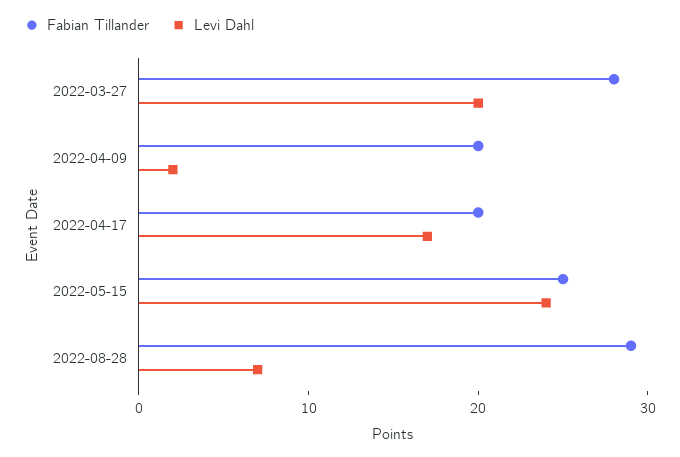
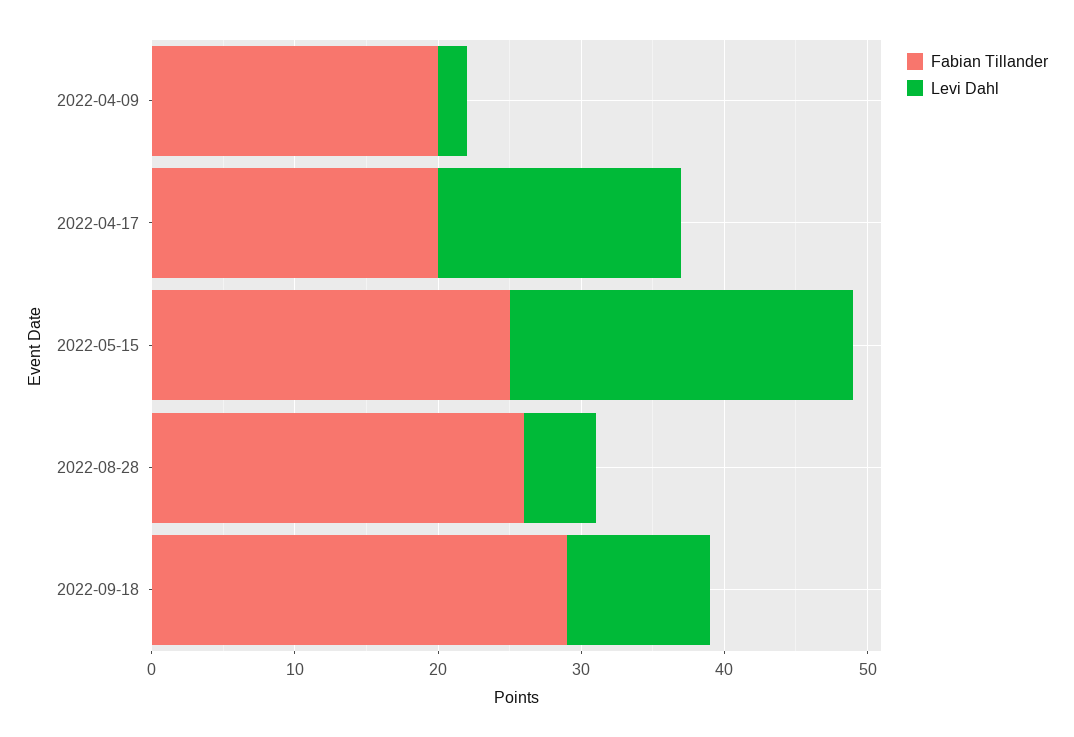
Fabian Tillander, 2022-03-27: 28 -> none
Levi Dahl, 2022-03-27: 20 -> none
Fabian Tillander, 2022-08-28: 29 -> 26
Levi Dahl, 2022-08-28: 7 -> 5
Fabian Tillander, 2022-09-18: none -> 29
Levi Dahl, 2022-09-18: none -> 10

